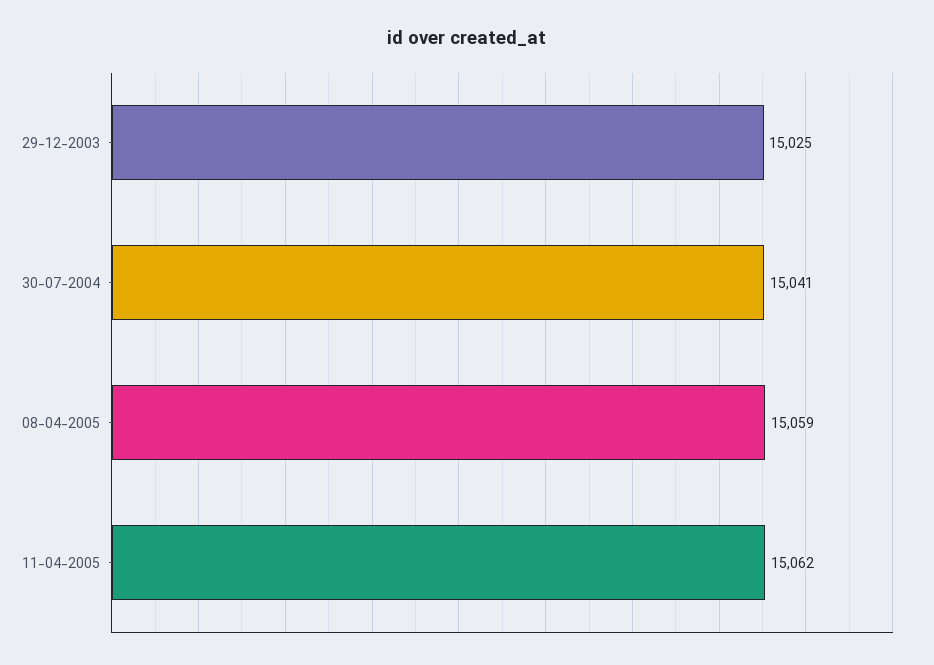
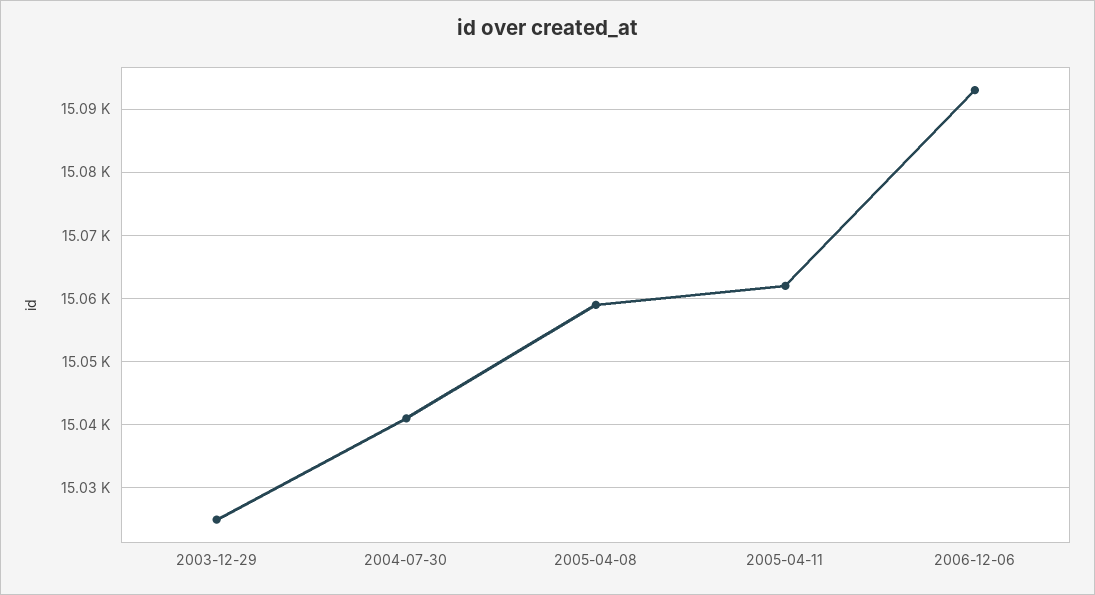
2006-12-06: none -> 15093

